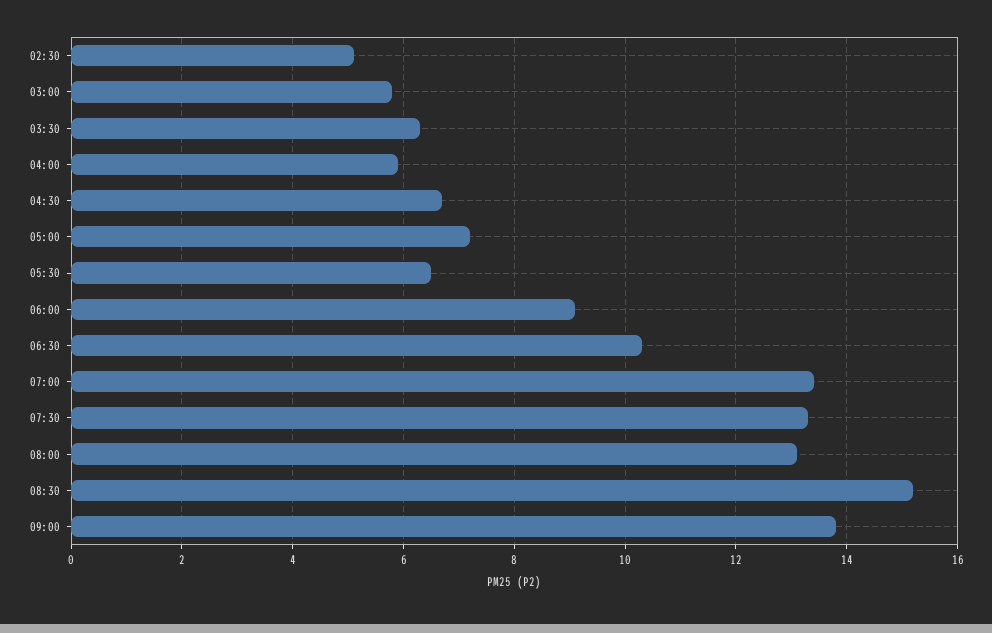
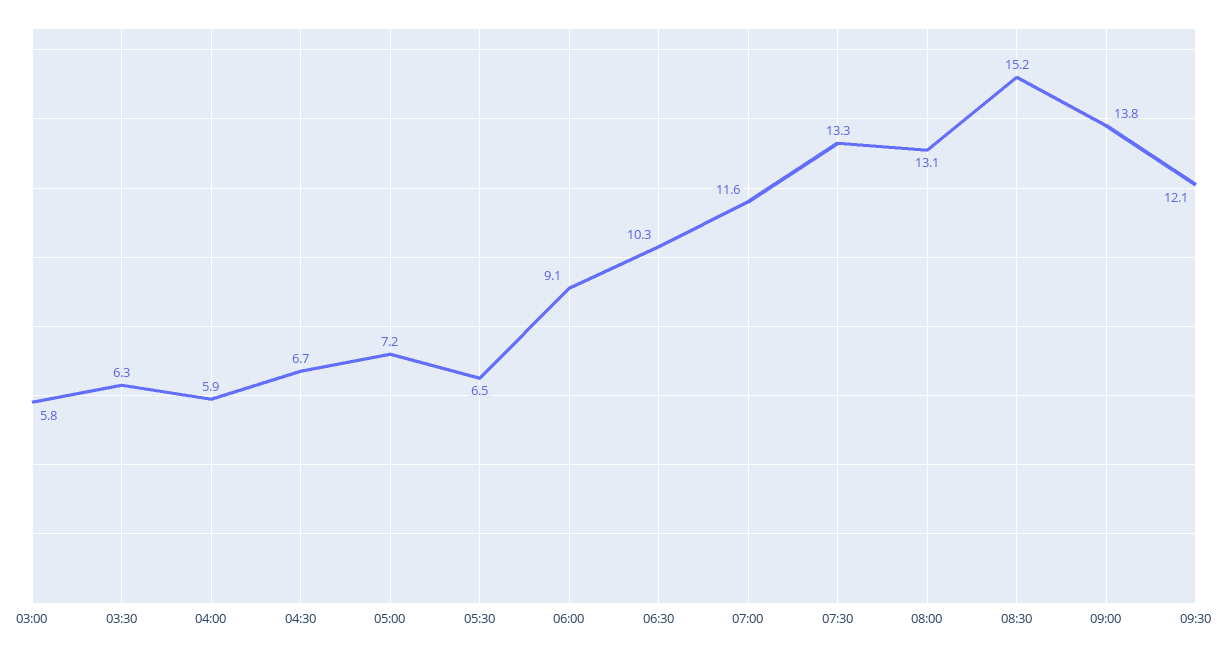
02:30: 5 -> none
07:00: 13.5 -> 11.6
09:30: none -> 12.1

